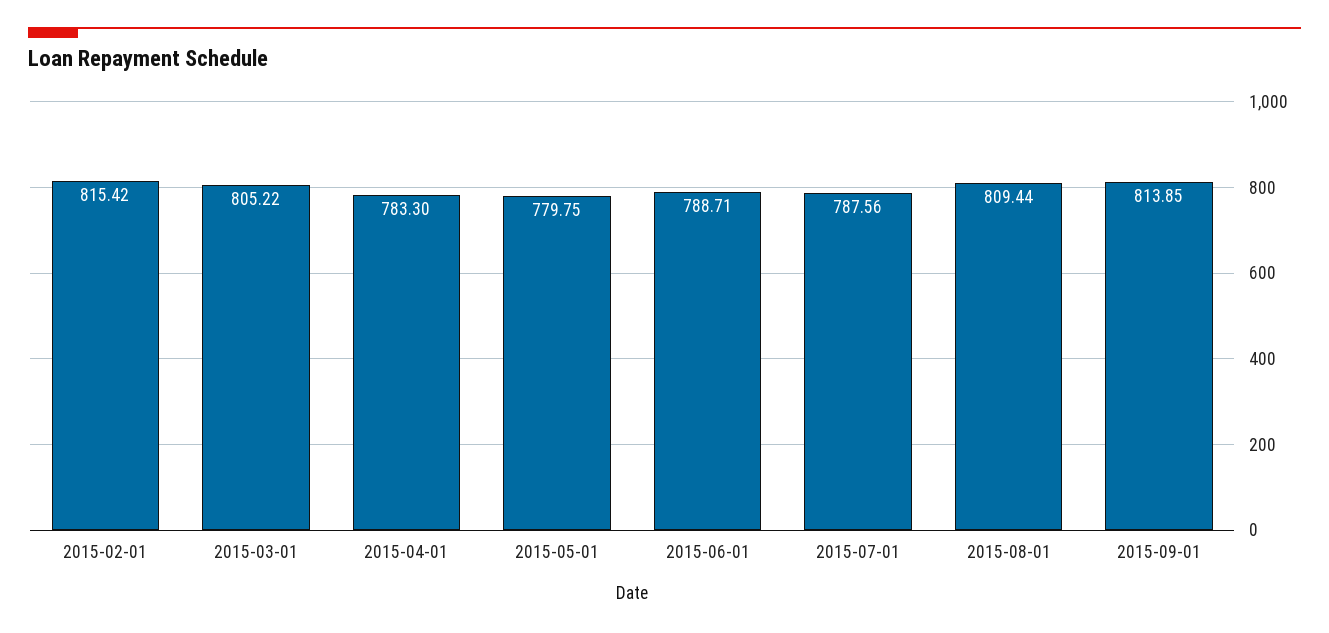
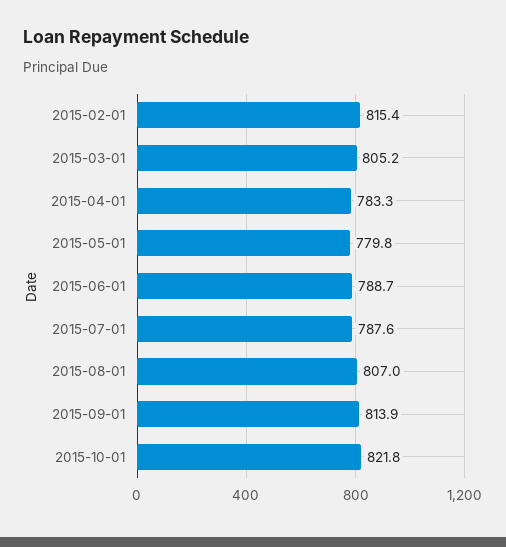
2015-08-01: 809.44 -> 807
2015-10-01: none -> 821.8

